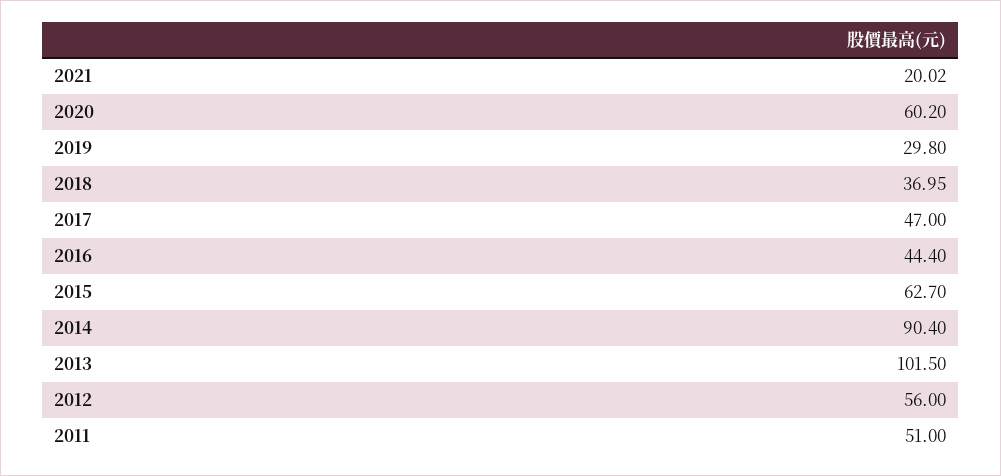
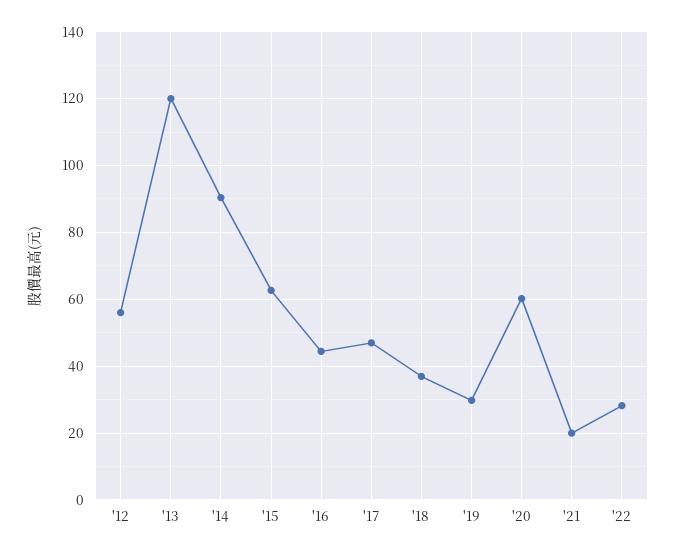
2013: 101.5 -> 120
2011: 51 -> none
'22: none -> 28

